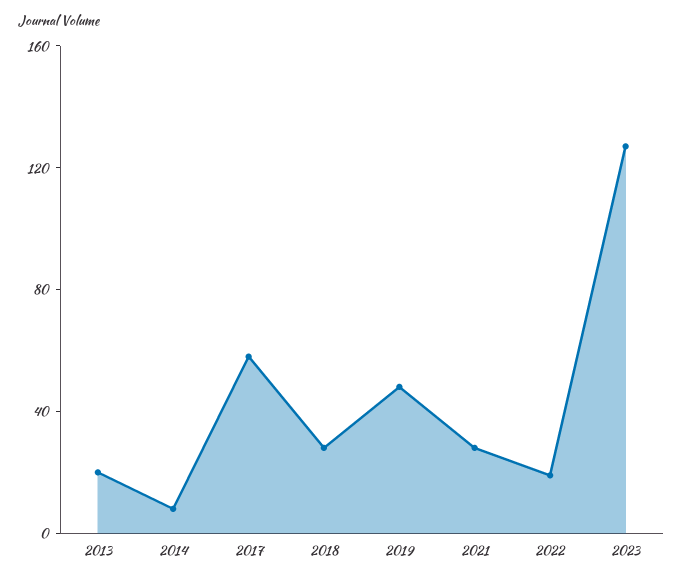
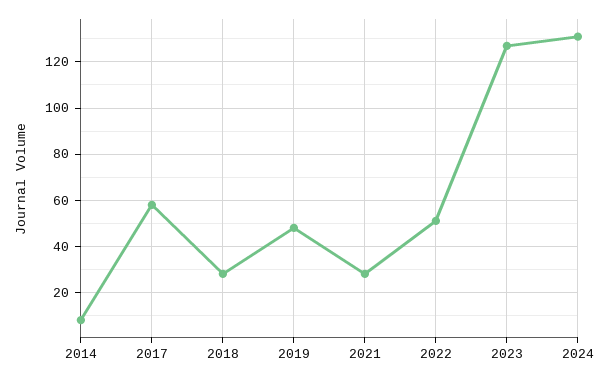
2013: 20 -> none
2022: 20 -> 50
2024: none -> 130

